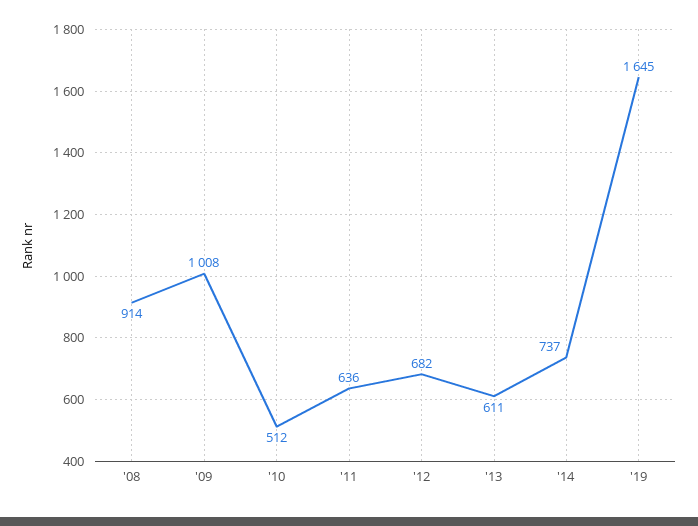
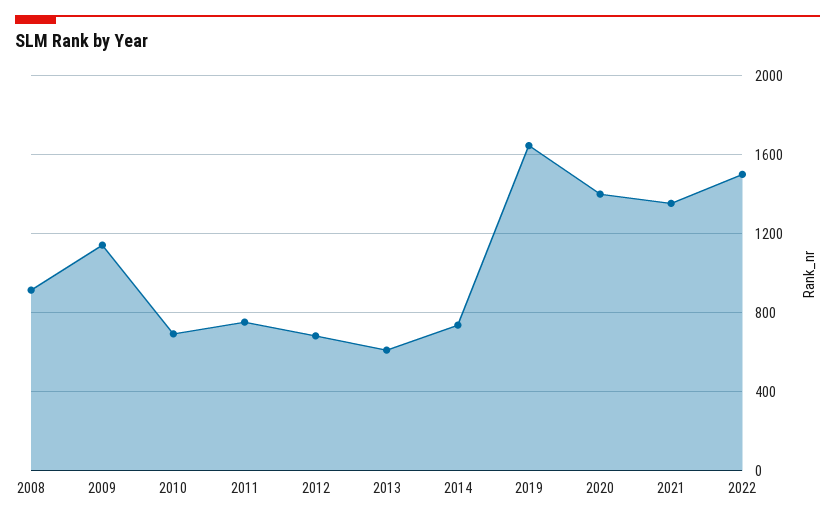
'09: 1008 -> 1150
'10: 512 -> 700
'11: 636 -> 750
2020: none -> 1400
2021: none -> 1350
2022: none -> 1500

